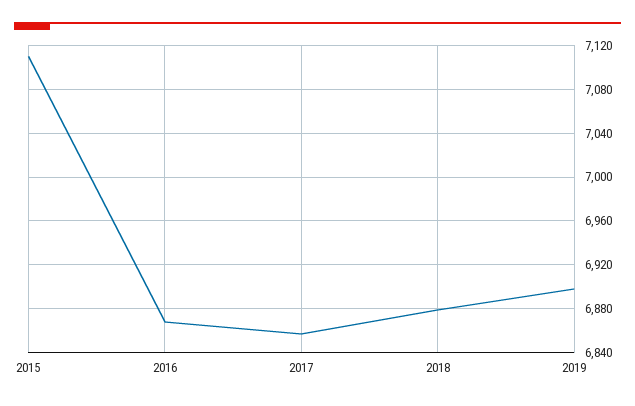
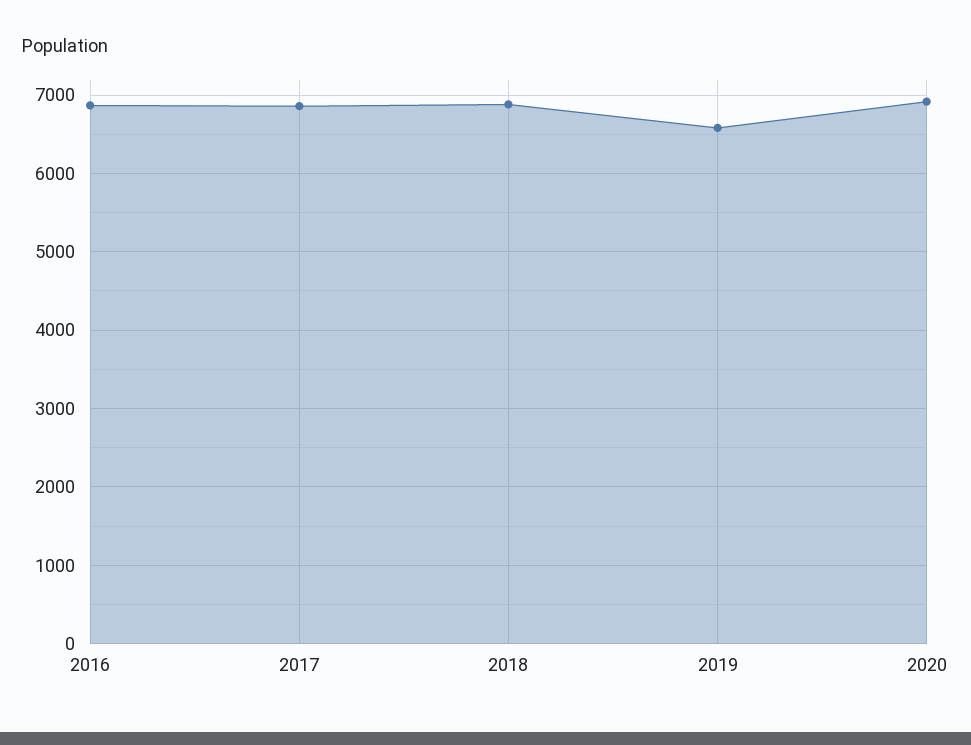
2015: 7110 -> none
2019: 6900 -> 6600
2020: none -> 6900

